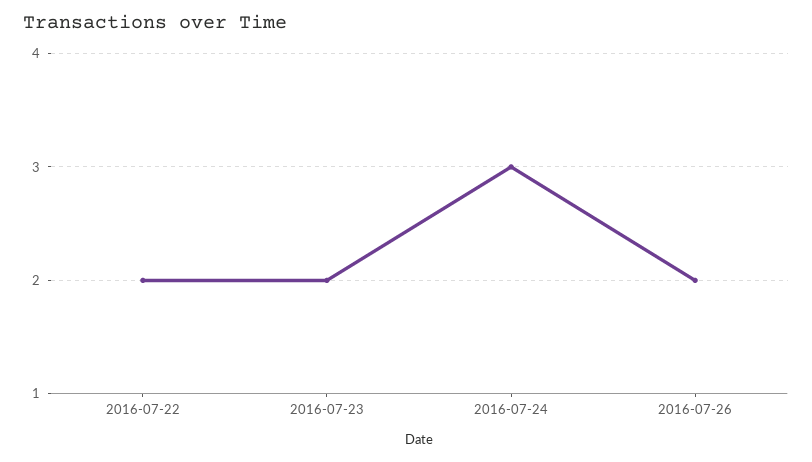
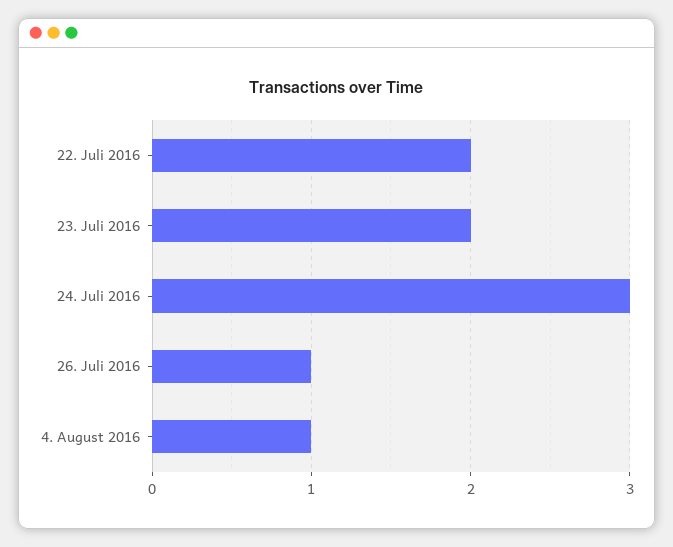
2016-07-26: 2 -> 1
4. August 2016: none -> 1

